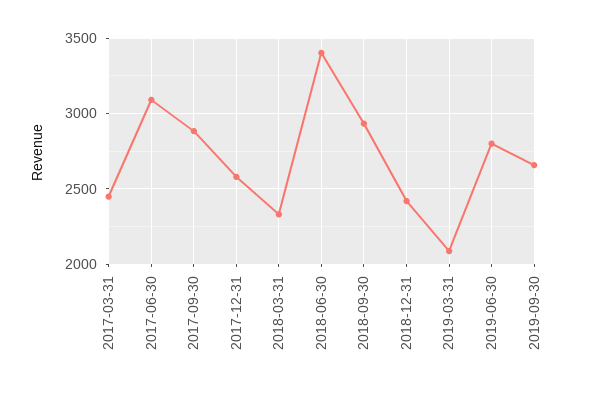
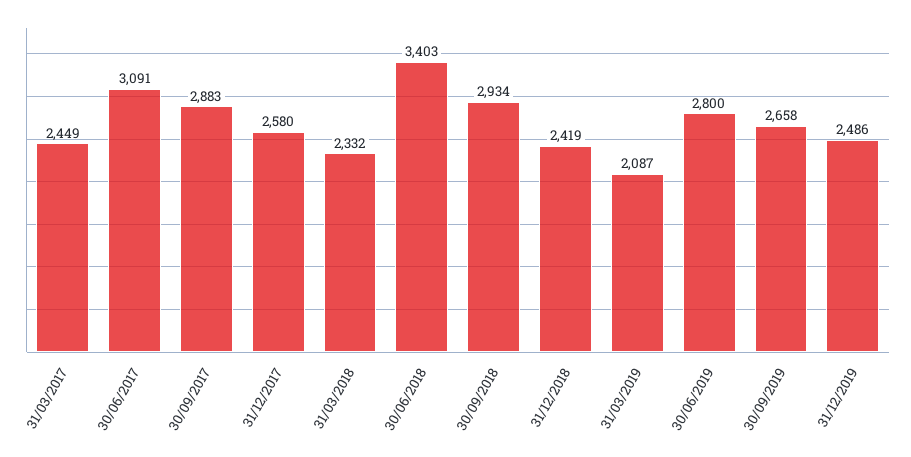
31/12/2019: none -> 2486

